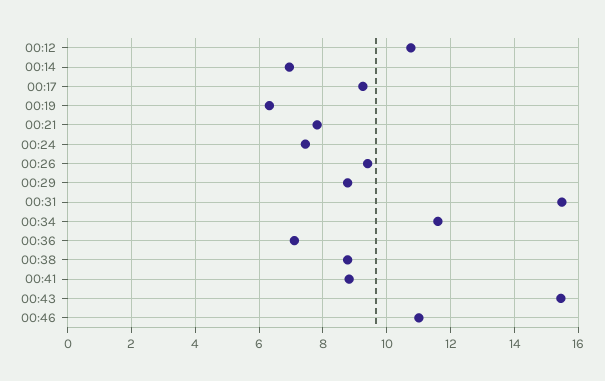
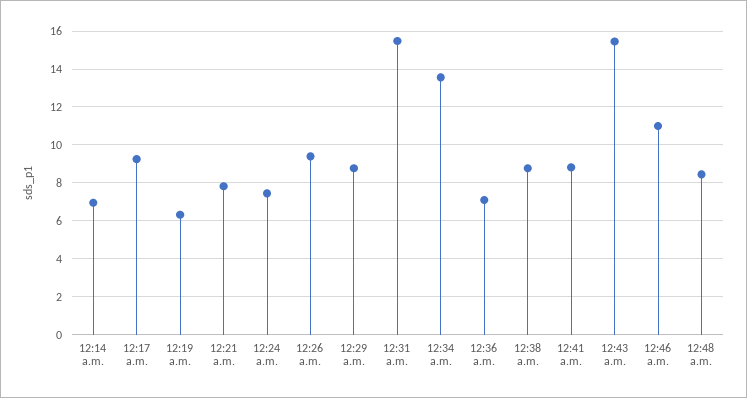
00:12: 10.8 -> none
00:34: 11.6 -> 13.5
12:48 a.m.: none -> 8.5

